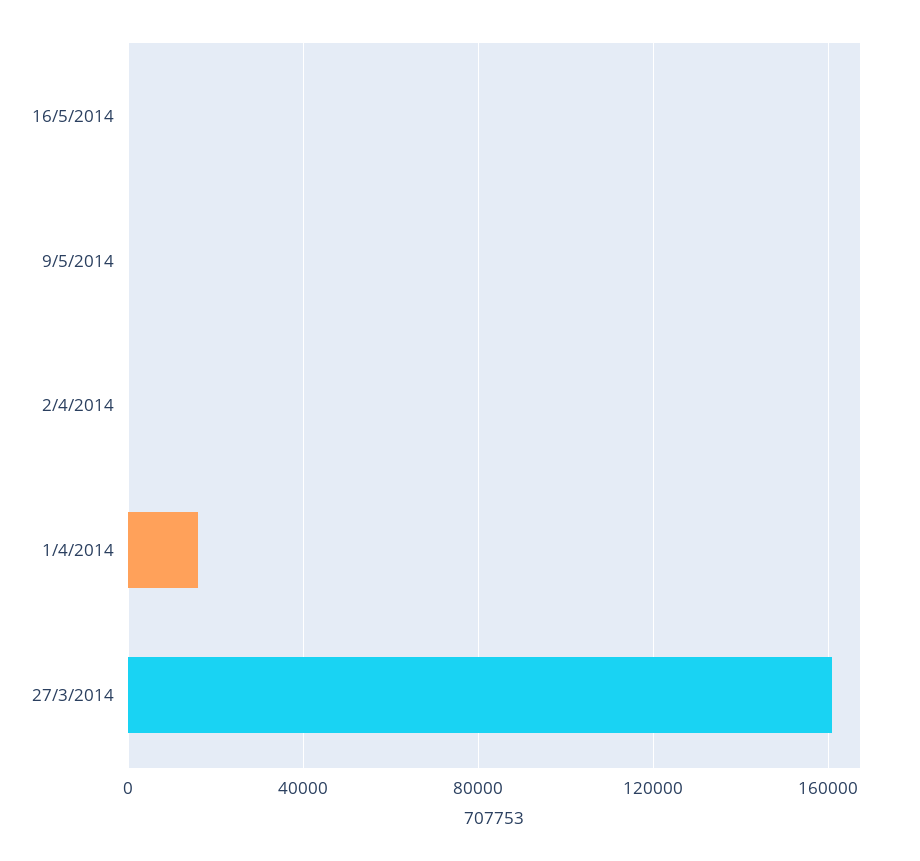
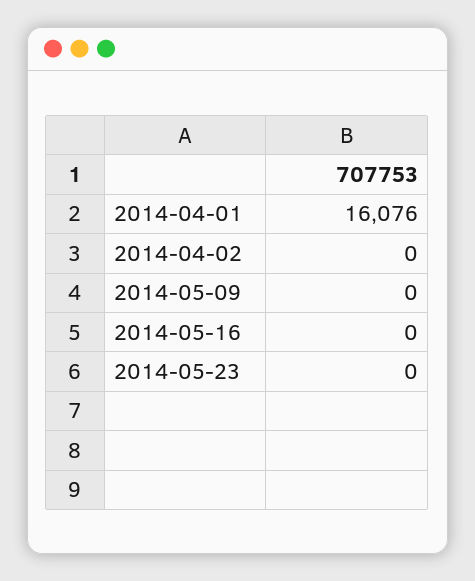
27/3/2014: 160000 -> none
2014-05-23: none -> 0

